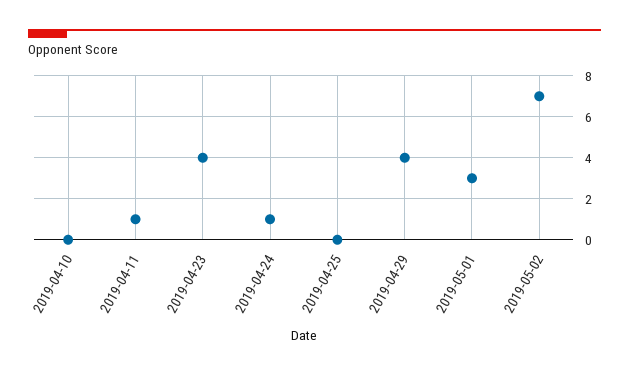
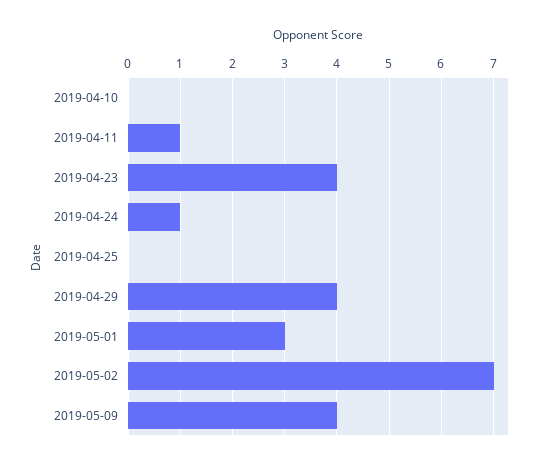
2019-05-09: none -> 4

